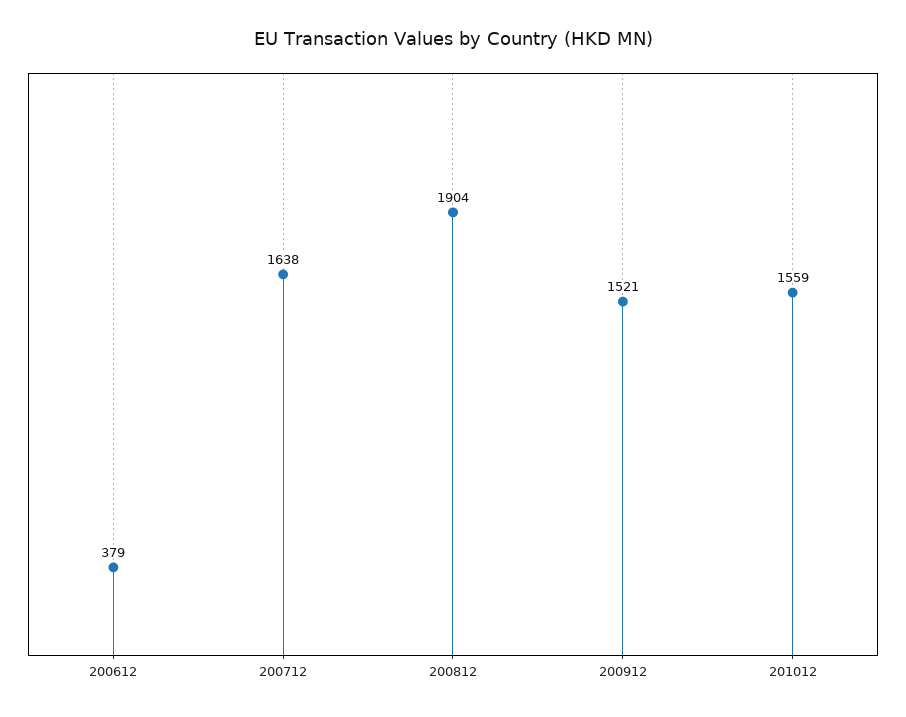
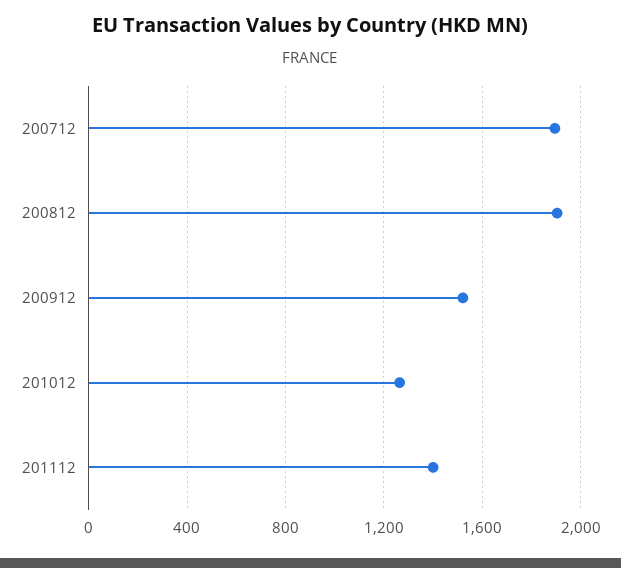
200612: 379 -> none
200712: 1638 -> 1900
201012: 1559 -> 1250
201112: none -> 1400

